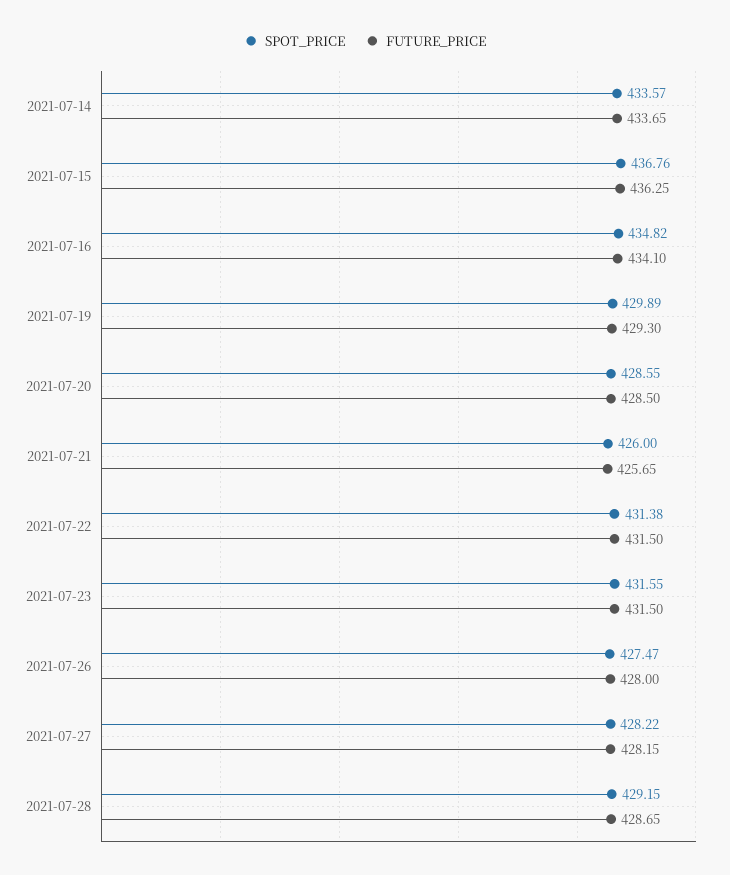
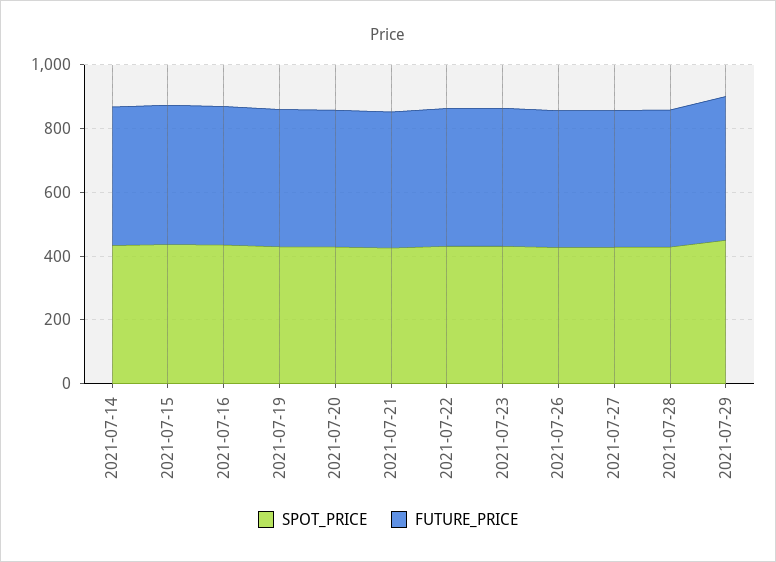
SPOT_PRICE, 2021-07-29: none -> 450
FUTURE_PRICE, 2021-07-29: none -> 450

